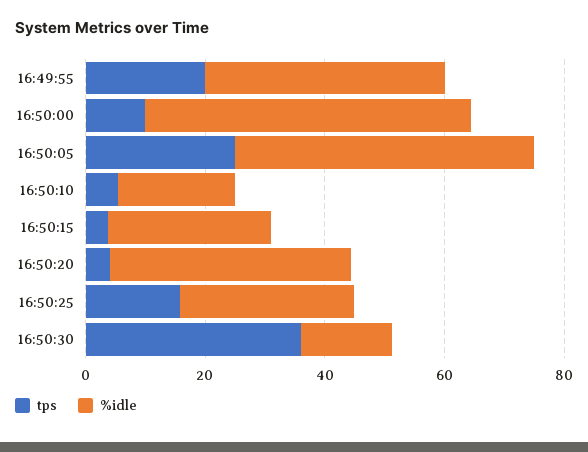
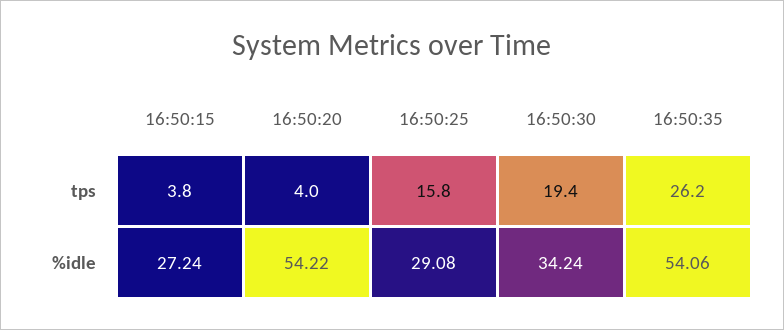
tps, 16:49:55: 20 -> none
%idle, 16:49:55: 40 -> none
tps, 16:50:00: 10 -> none
%idle, 16:50:00: 55 -> none
tps, 16:50:05: 25 -> none
%idle, 16:50:05: 50 -> none
tps, 16:50:10: 5 -> none
%idle, 16:50:10: 20 -> none
%idle, 16:50:20: 40 -> 54.22
tps, 16:50:30: 35 -> 19.4
%idle, 16:50:30: 15 -> 34.24
tps, 16:50:35: none -> 26.2
%idle, 16:50:35: none -> 54.06

